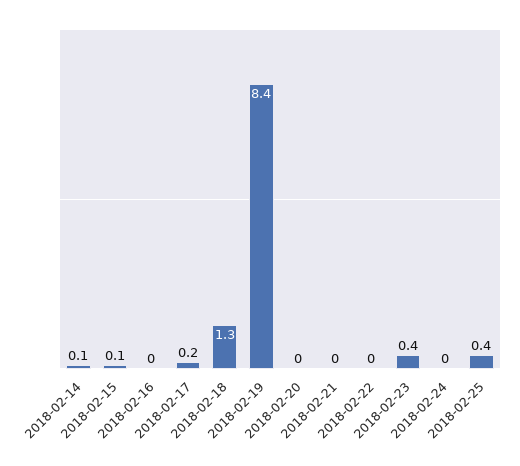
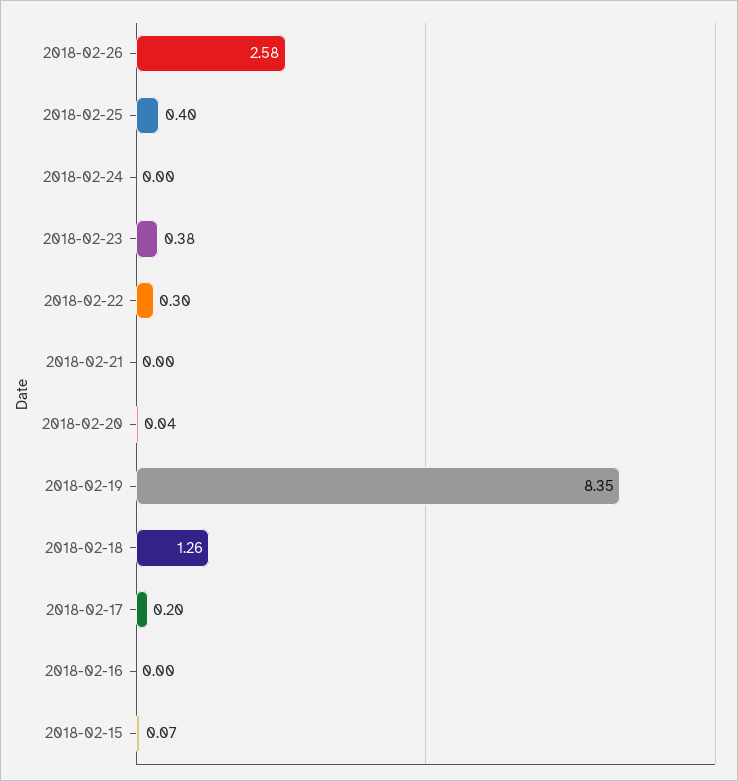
2018-02-14: 0.1 -> none
2018-02-22: 0 -> 0.3
2018-02-26: none -> 2.58

